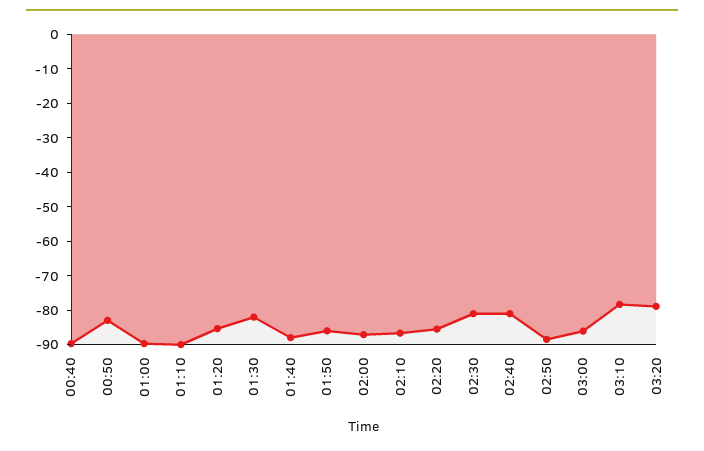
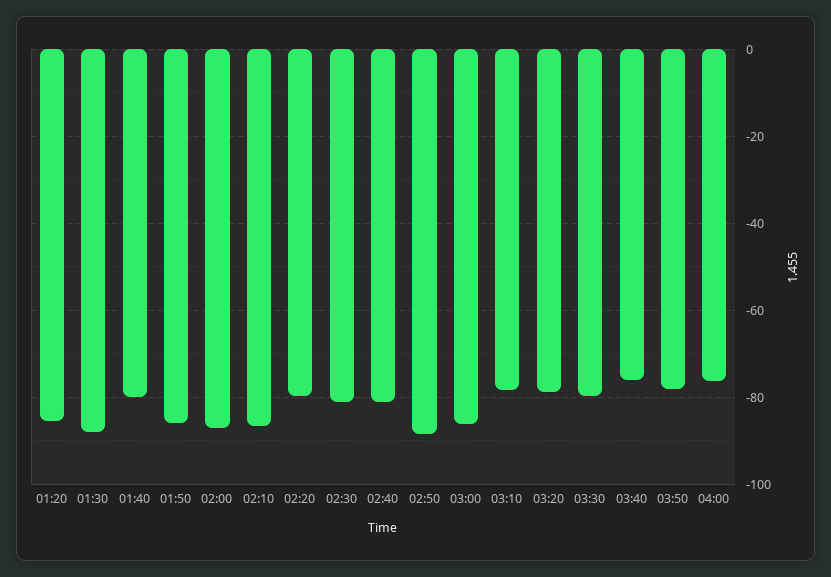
00:40: -90 -> none
00:50: -82.5 -> none
01:00: -90 -> none
01:10: -90 -> none
01:30: -82.5 -> -88
01:40: -87.5 -> -80
02:20: -85 -> -80
03:30: none -> -80
03:40: none -> -76
03:50: none -> -78
04:00: none -> -76

